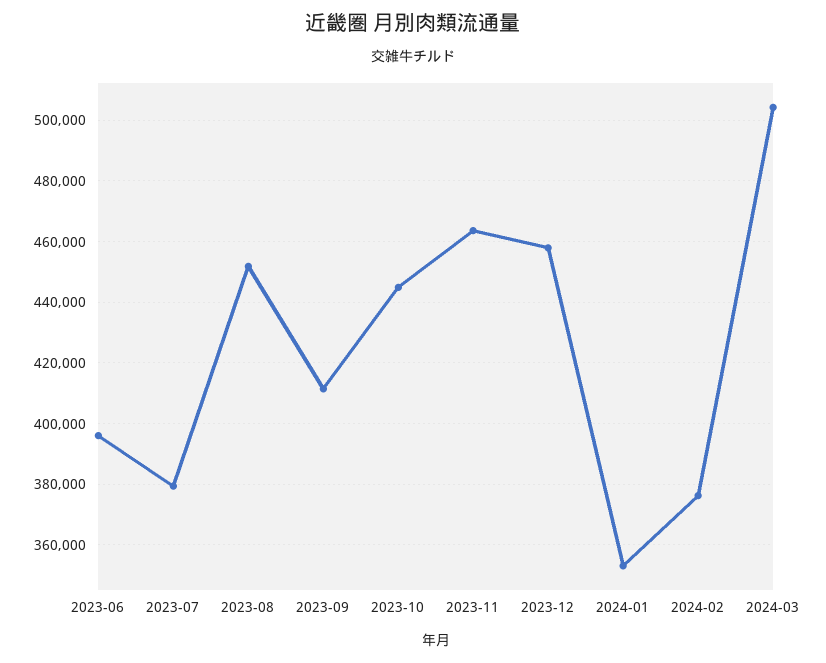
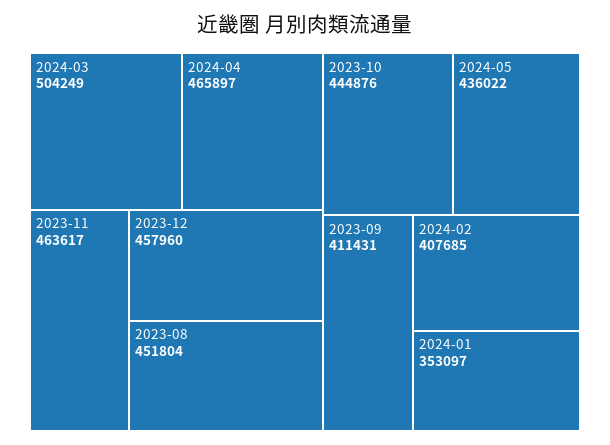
2023-06: 396000 -> none
2023-07: 380000 -> none
2024-02: 376000 -> 407685
2024-04: none -> 465897
2024-05: none -> 436022

